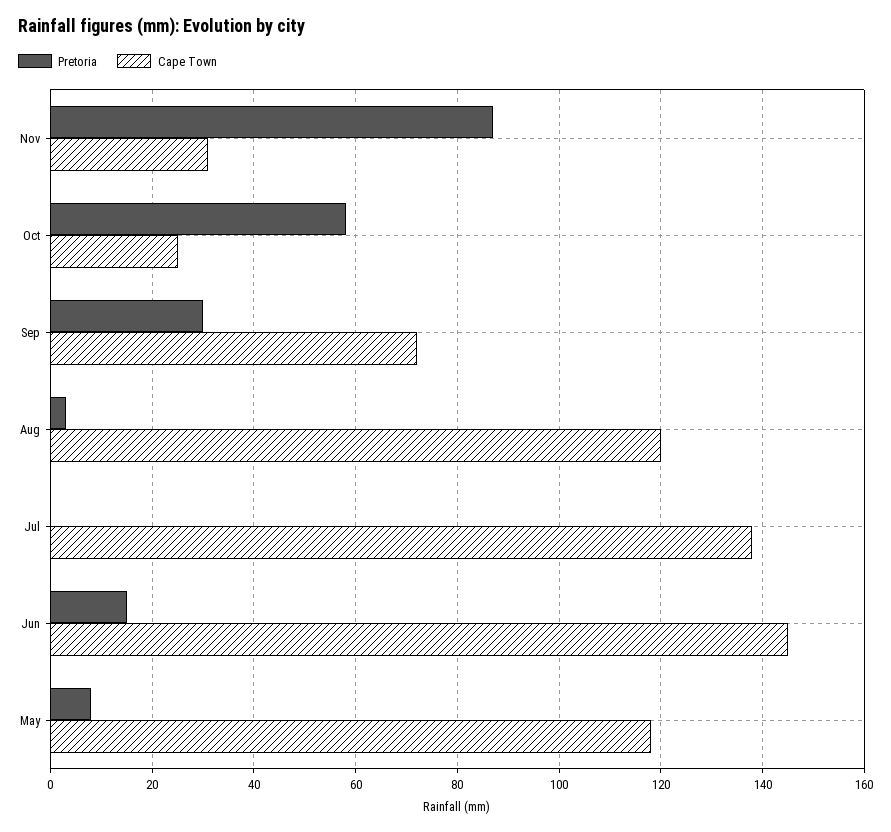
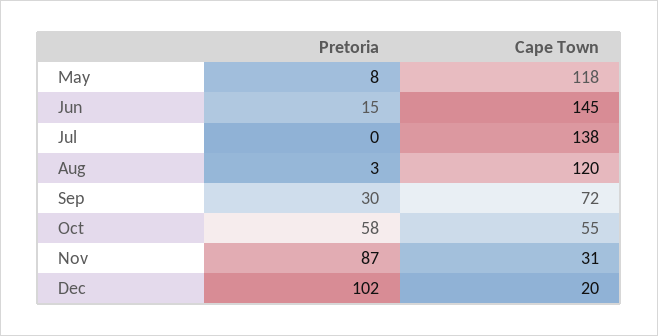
Cape Town, Oct: 25 -> 55
Pretoria, Dec: none -> 102
Cape Town, Dec: none -> 20

